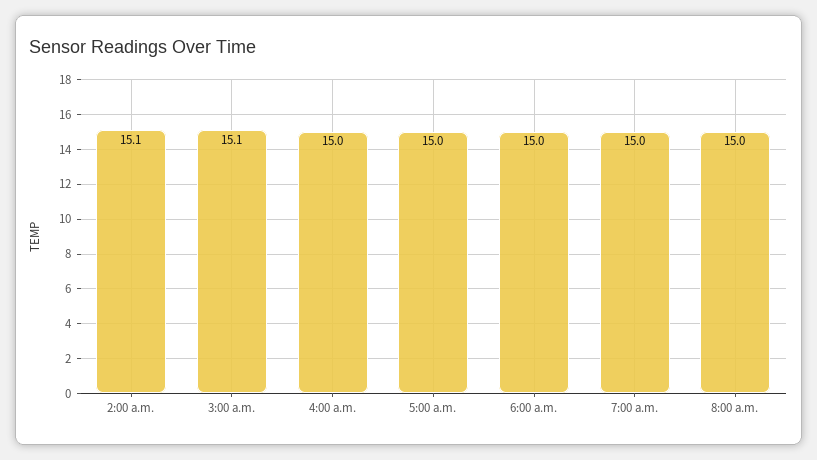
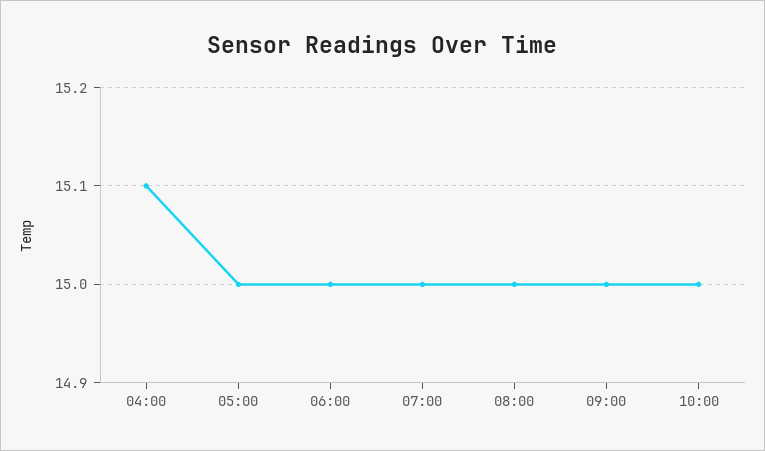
2:00 a.m.: 15.1 -> none
3:00 a.m.: 15.1 -> none
4:00 a.m.: 15 -> 15.1
09:00: none -> 15
10:00: none -> 15

